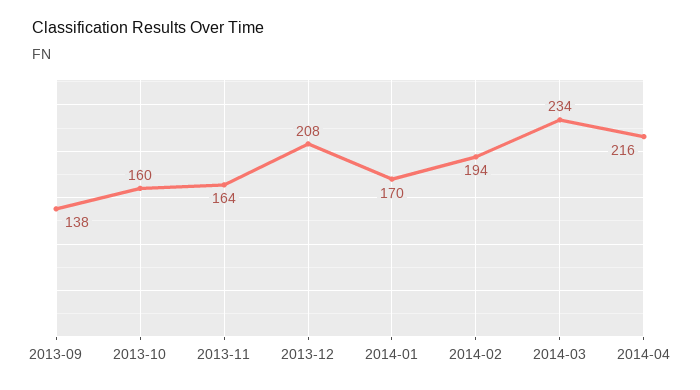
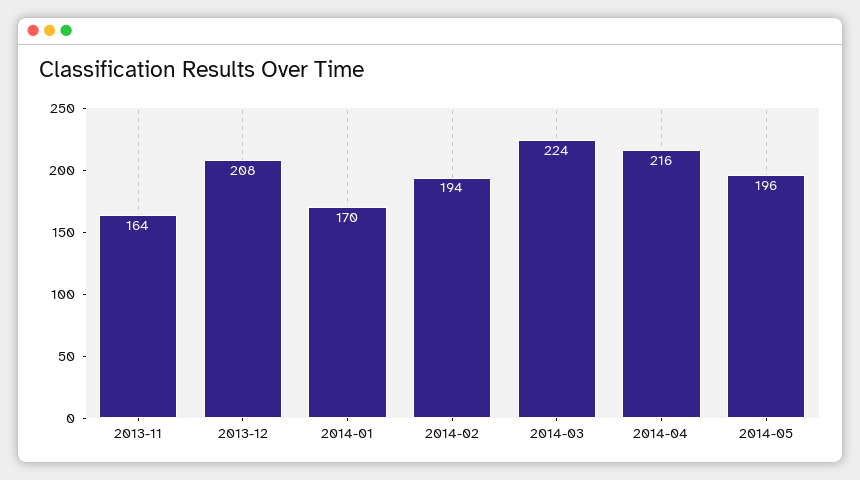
2013-09: 138 -> none
2013-10: 160 -> none
2014-03: 234 -> 224
2014-05: none -> 196

